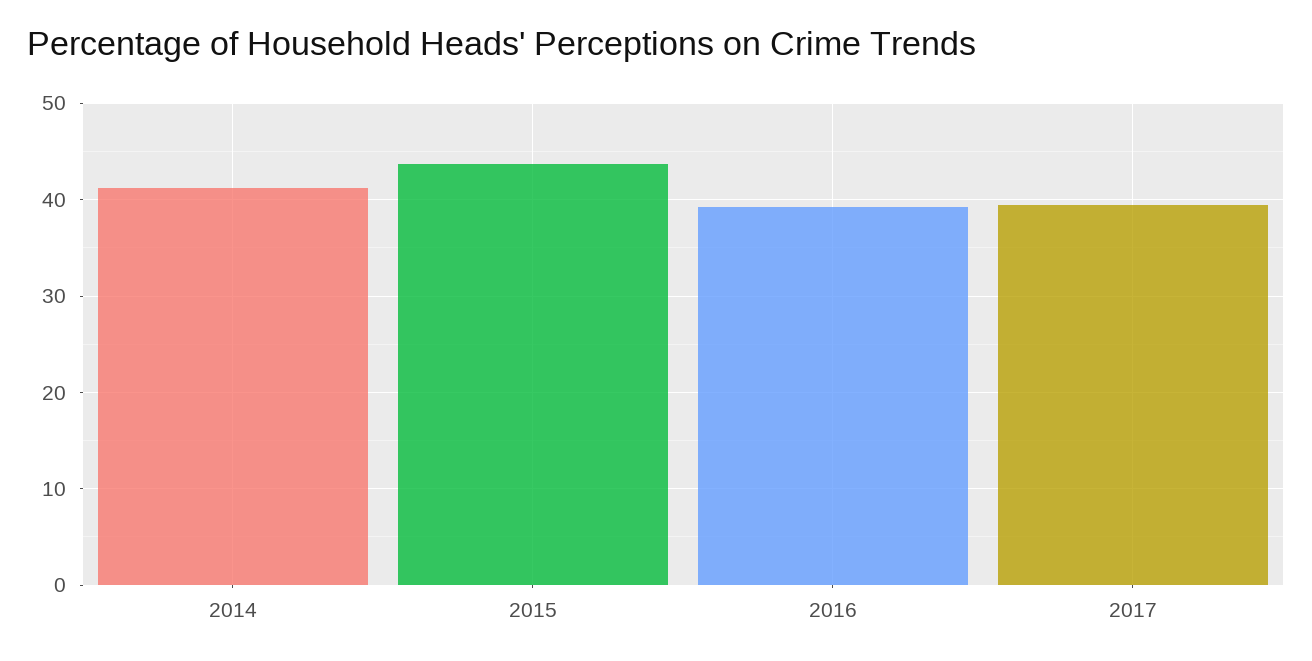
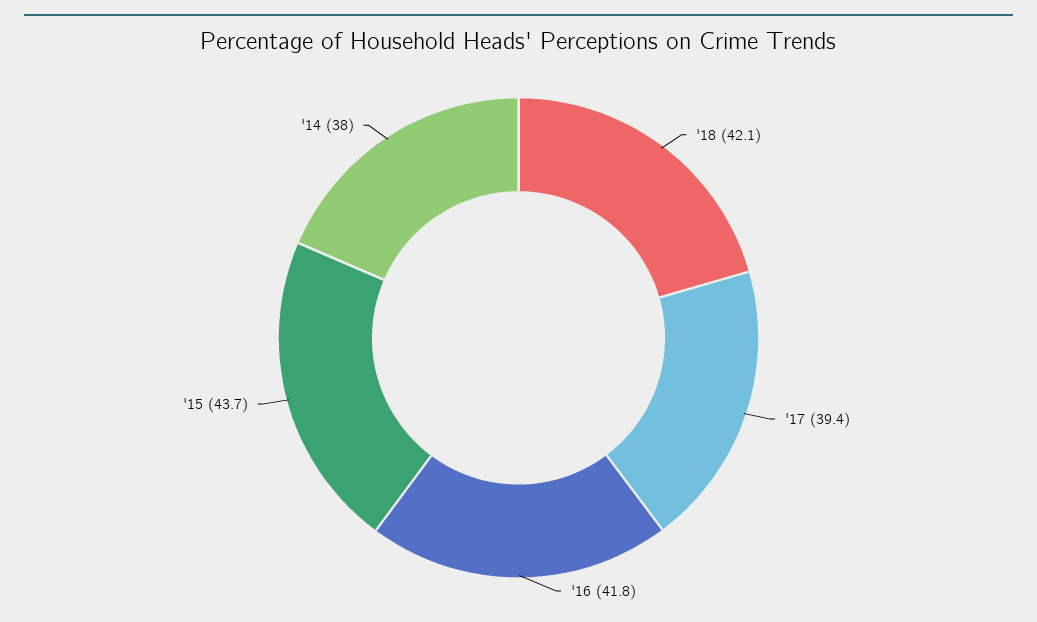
2014: 41 -> 38
2016: 39 -> 41.8
'18: none -> 42.1

